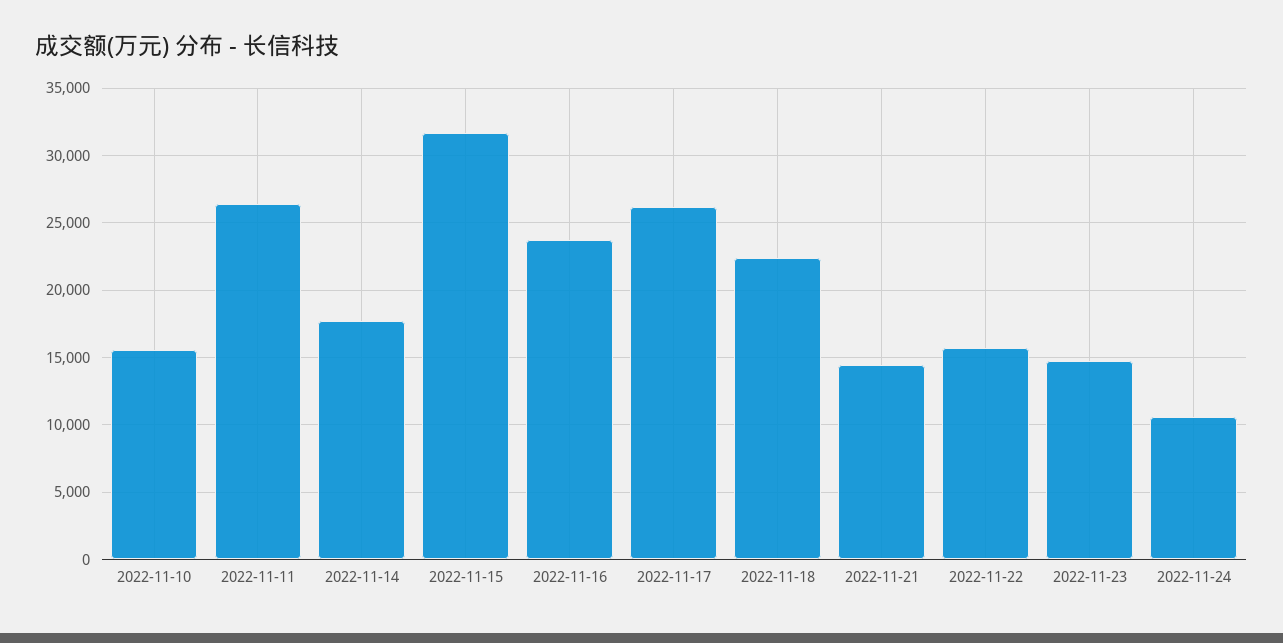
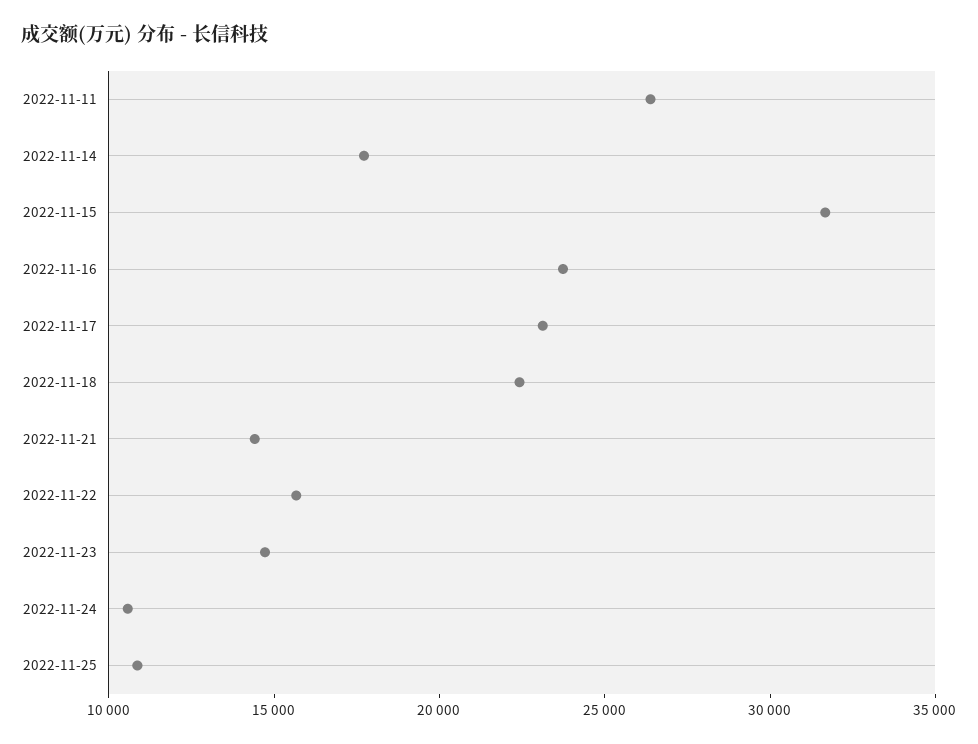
2022-11-10: 15500 -> none
2022-11-17: 26000 -> 23000
2022-11-25: none -> 11000

